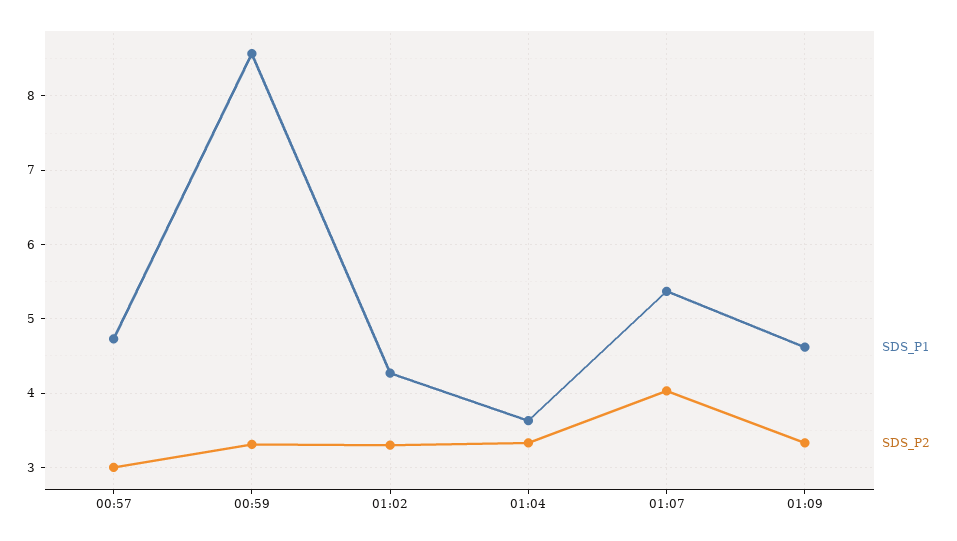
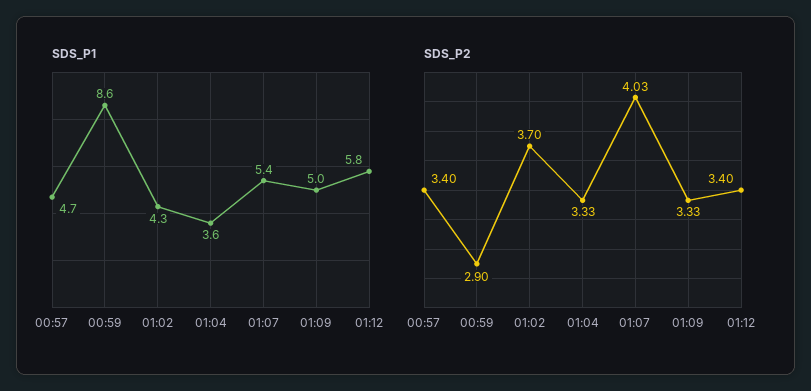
SDS_P2, 00:57: 3 -> 3.4
SDS_P2, 00:59: 3.3 -> 2.9
SDS_P2, 01:02: 3.3 -> 3.7
SDS_P1, 01:09: 4.6 -> 5
SDS_P1, 01:12: none -> 5.8
SDS_P2, 01:12: none -> 3.4

